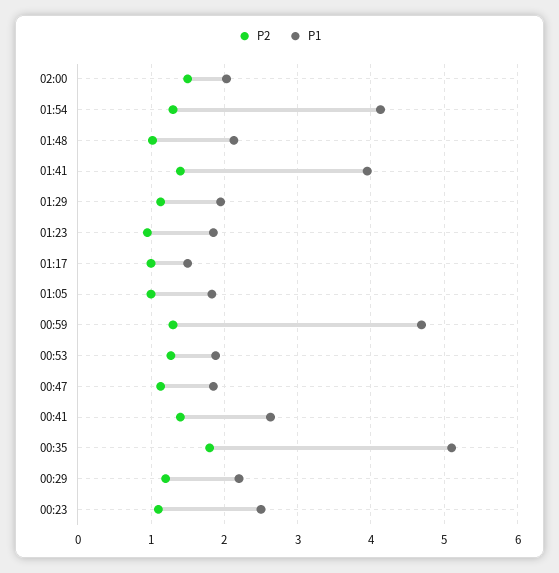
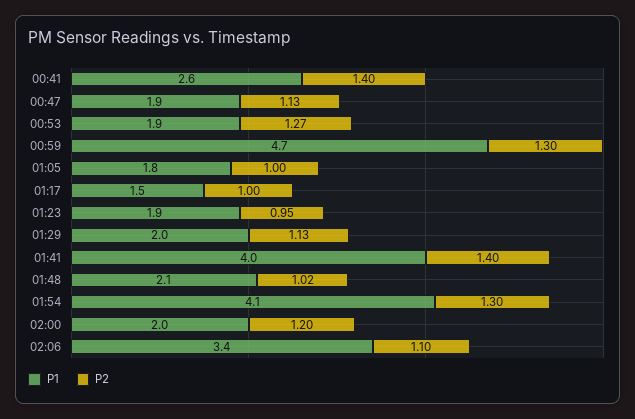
P2, 02:00: 1.5 -> 1.2
P2, 00:35: 1.8 -> none
P1, 00:35: 5.1 -> none
P2, 00:29: 1.2 -> none
P1, 00:29: 2.2 -> none
P2, 00:23: 1.1 -> none
P1, 00:23: 2.5 -> none
P1, 02:06: none -> 3.4
P2, 02:06: none -> 1.1

